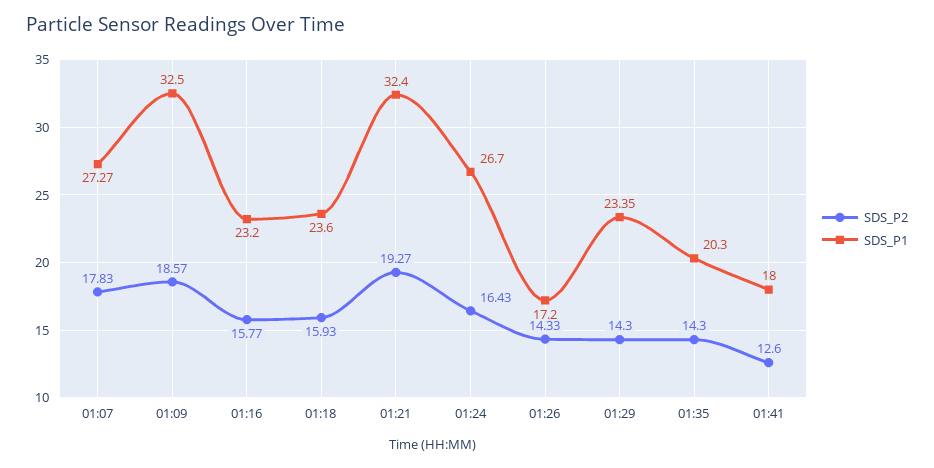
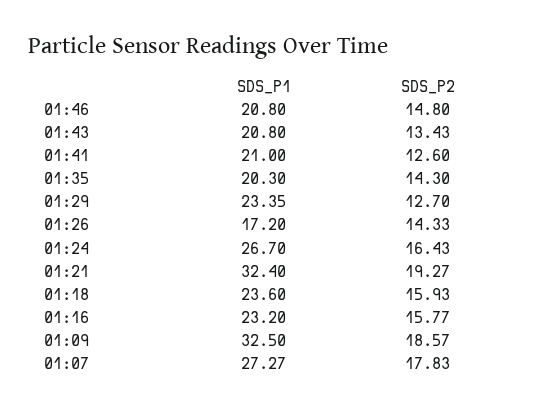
SDS_P2, 01:29: 14.3 -> 12.7
SDS_P1, 01:41: 18 -> 21
SDS_P1, 01:46: none -> 20.8
SDS_P2, 01:46: none -> 14.8
SDS_P1, 01:43: none -> 20.8
SDS_P2, 01:43: none -> 13.43

